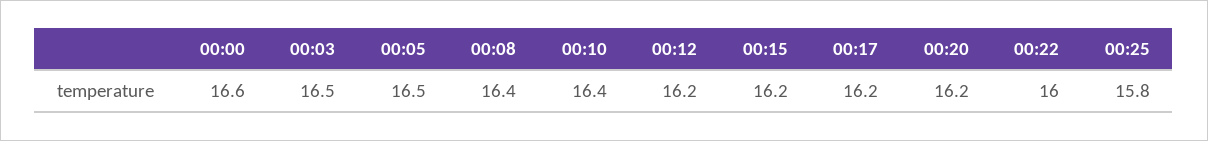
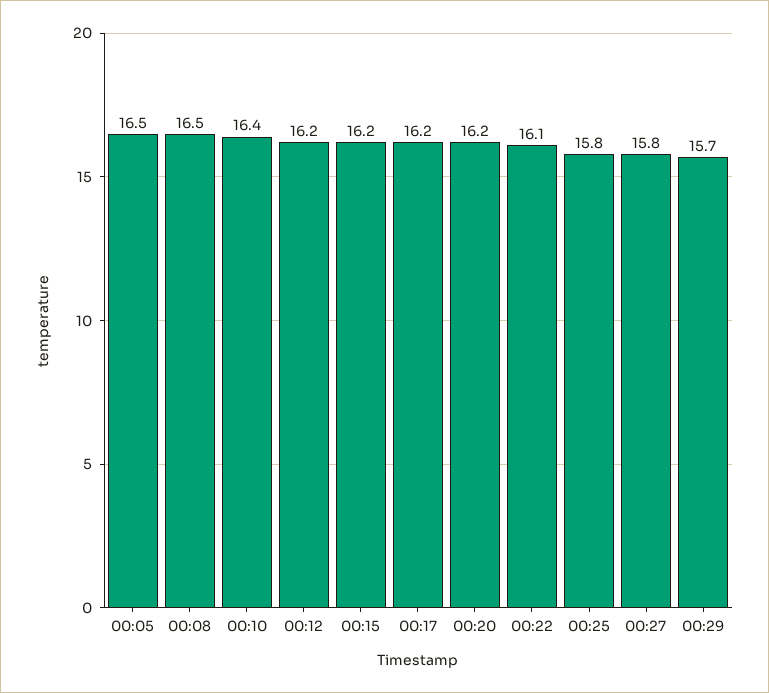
00:00: 16.6 -> none
00:03: 16.5 -> none
00:08: 16.4 -> 16.5
00:22: 16 -> 16.1
00:27: none -> 15.8
00:29: none -> 15.7

